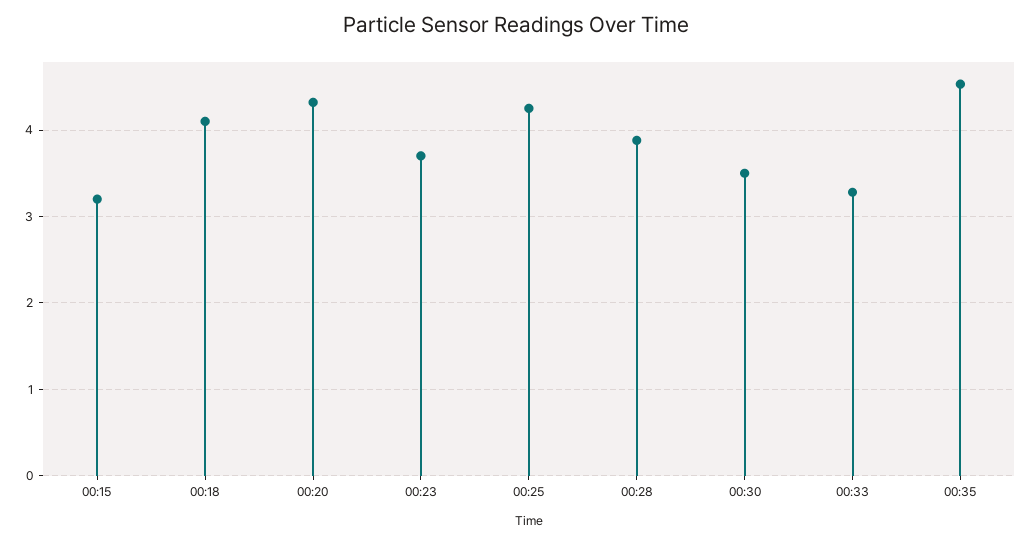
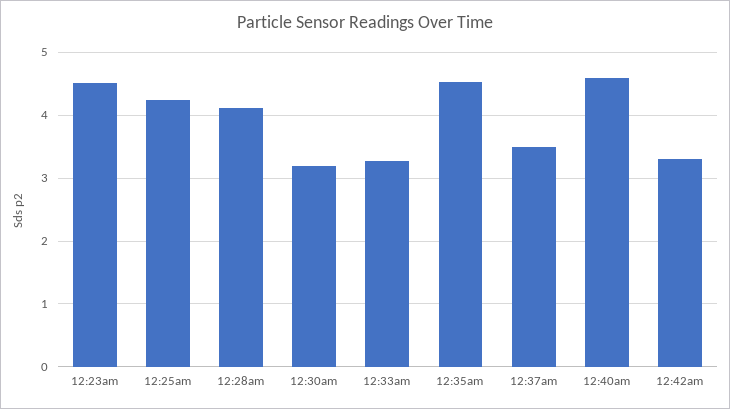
00:15: 3.2 -> none
00:18: 4.1 -> none
00:20: 4.3 -> none
00:23: 3.7 -> 4.5
00:28: 3.9 -> 4.1
00:30: 3.5 -> 3.2
12:37am: none -> 3.5
12:40am: none -> 4.6
12:42am: none -> 3.3

